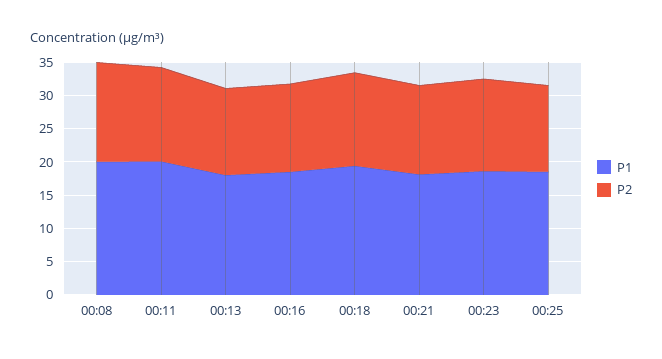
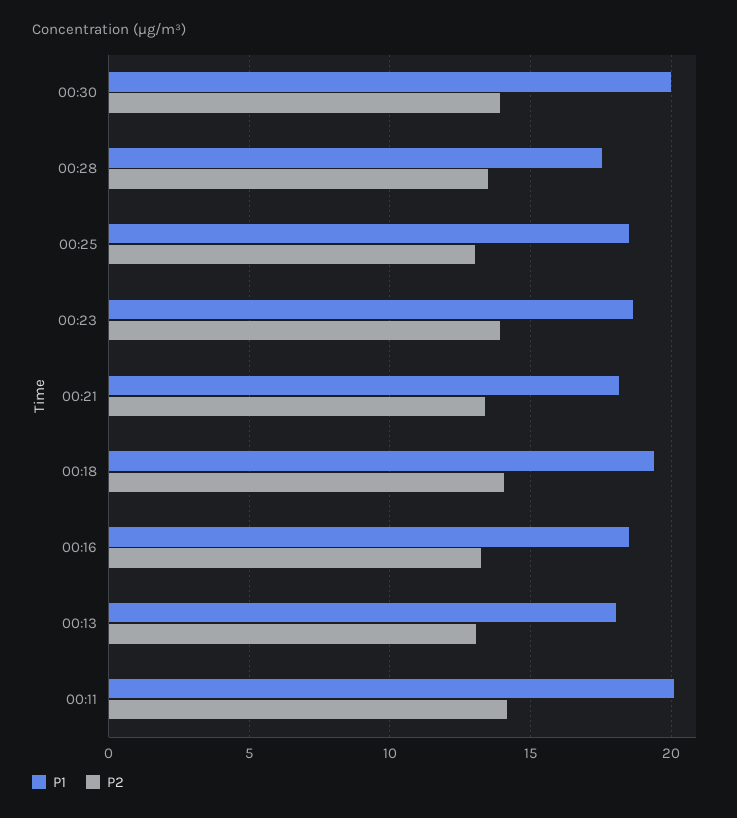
P1, 00:08: 20 -> none
P2, 00:08: 15 -> none
P1, 00:30: none -> 20
P2, 00:30: none -> 14
P1, 00:28: none -> 17.5
P2, 00:28: none -> 13.5

